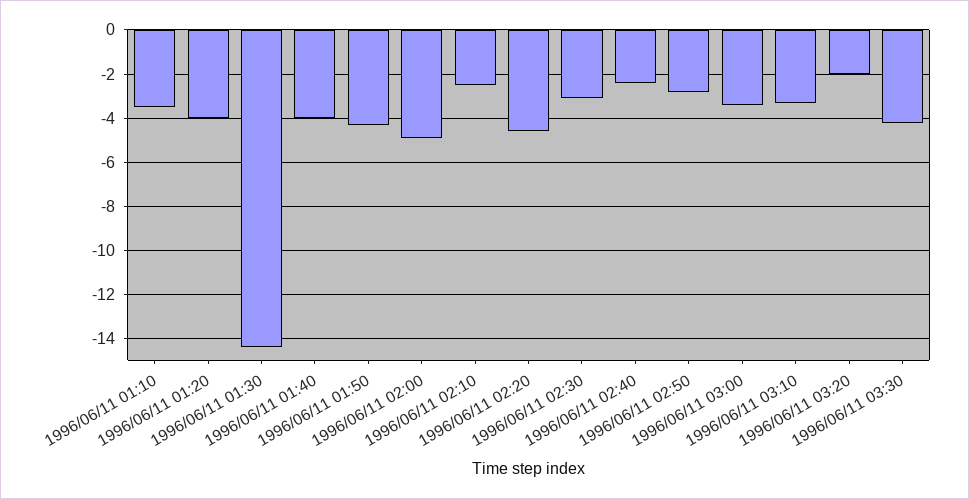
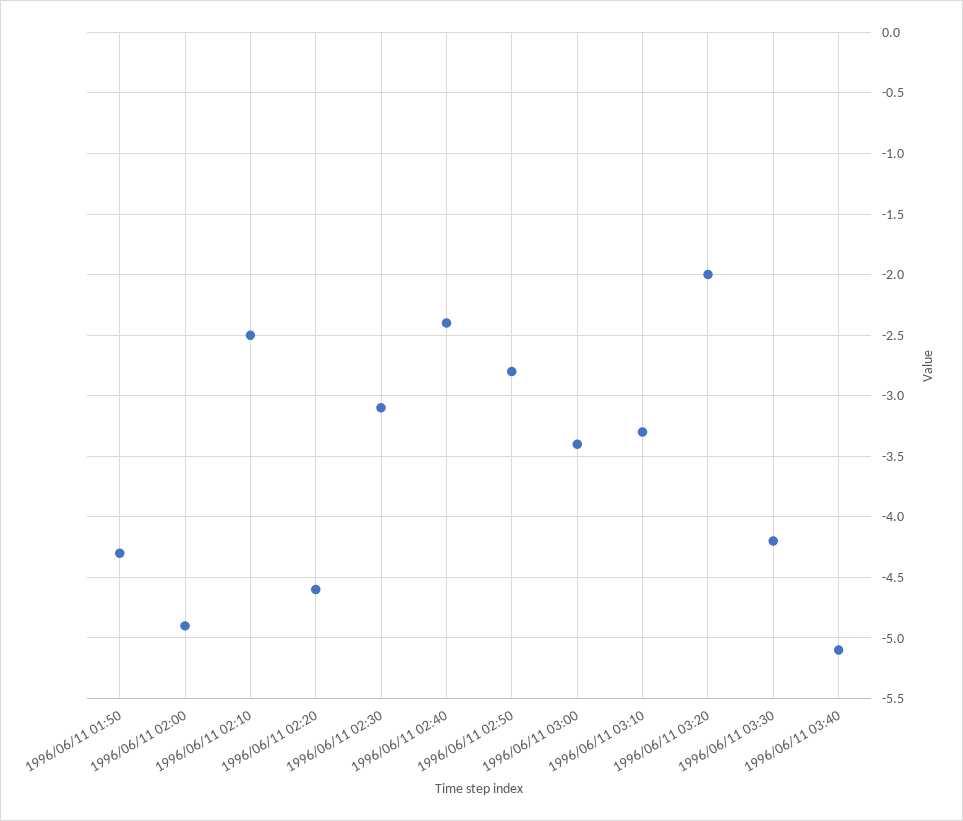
1996/06/11 01:10: -3.5 -> none
1996/06/11 01:20: -4 -> none
1996/06/11 01:30: -14.5 -> none
1996/06/11 01:40: -4 -> none
1996/06/11 03:40: none -> -5.1

